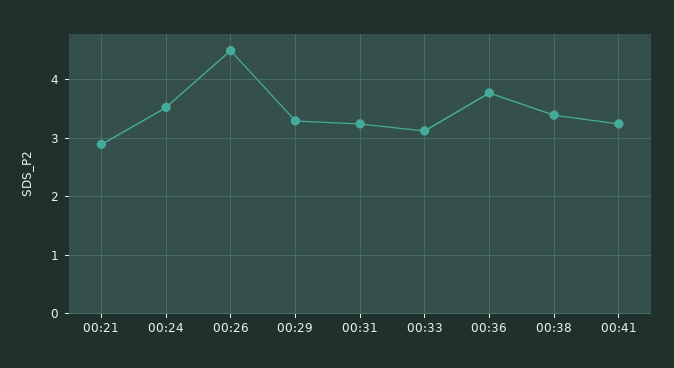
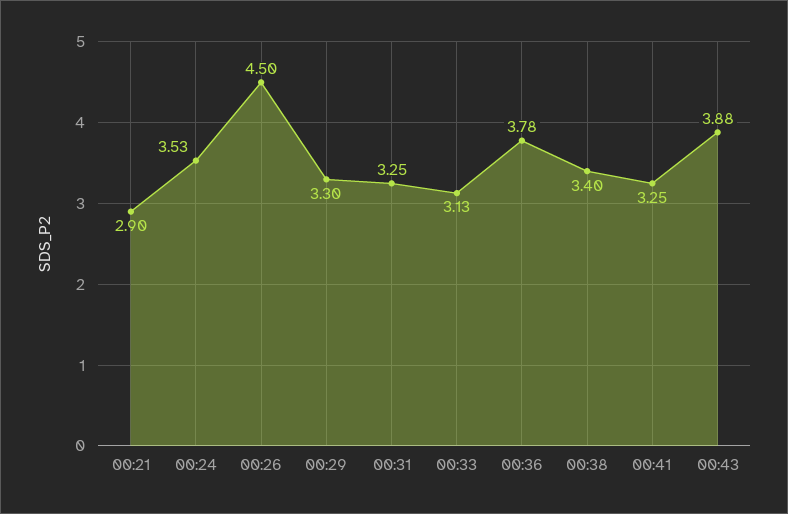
00:43: none -> 3.88

